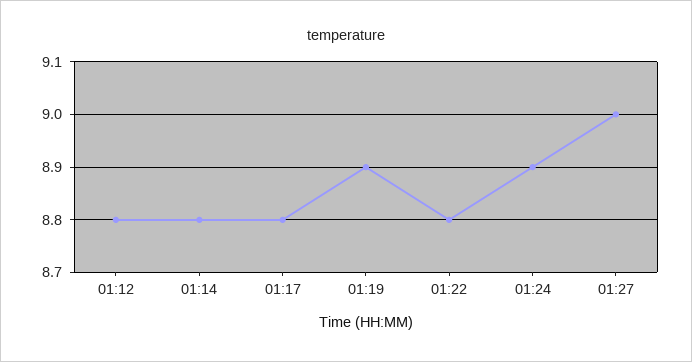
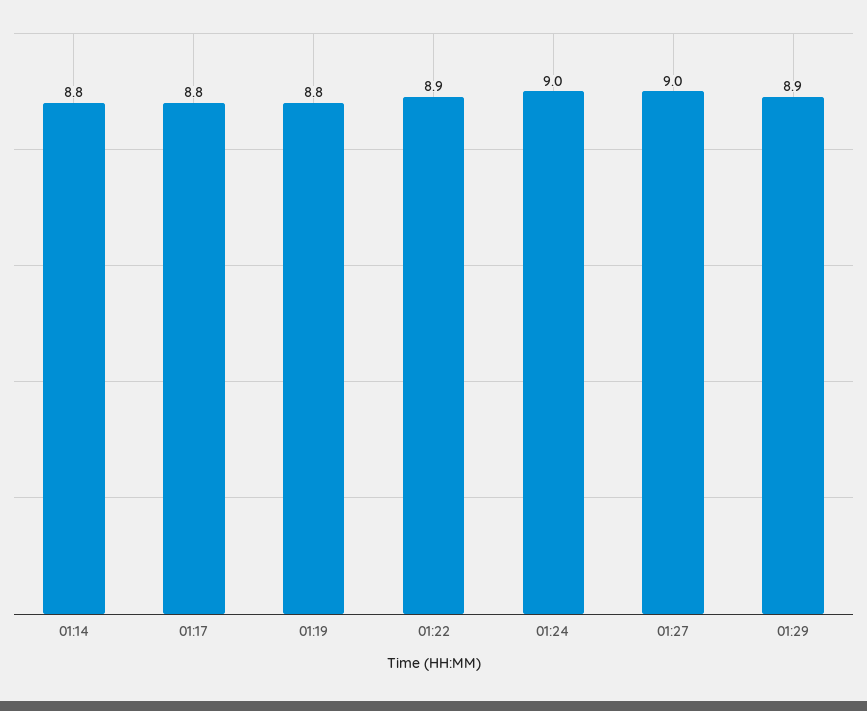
01:12: 8.8 -> none
01:19: 8.9 -> 8.8
01:22: 8.8 -> 8.9
01:24: 8.9 -> 9
01:29: none -> 8.9

